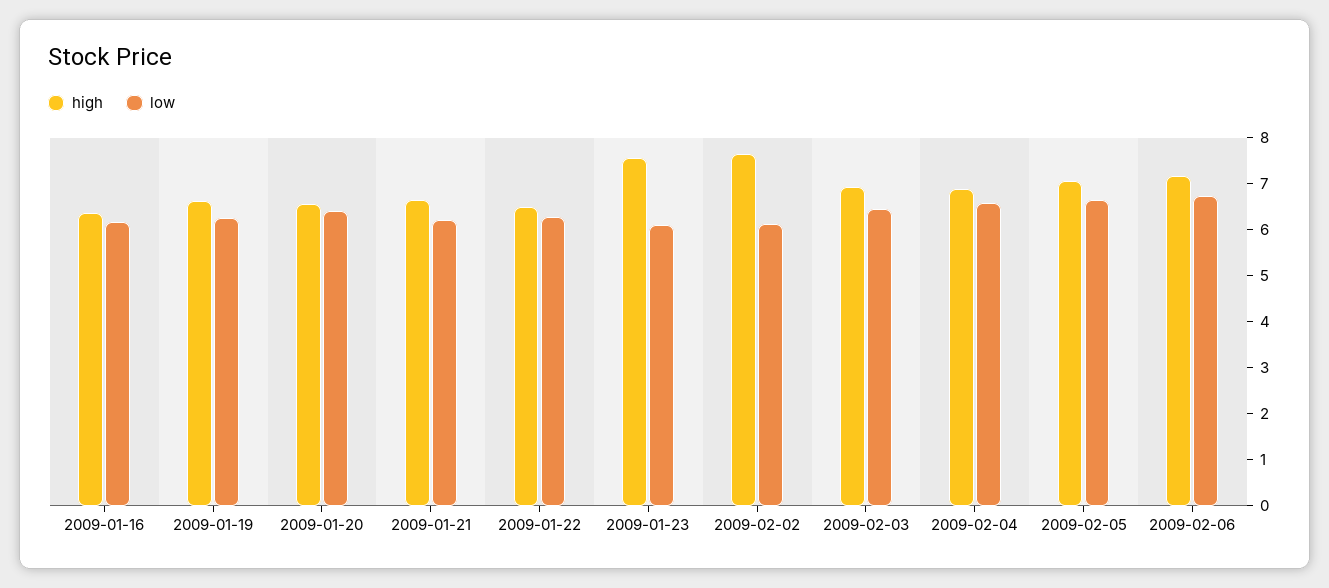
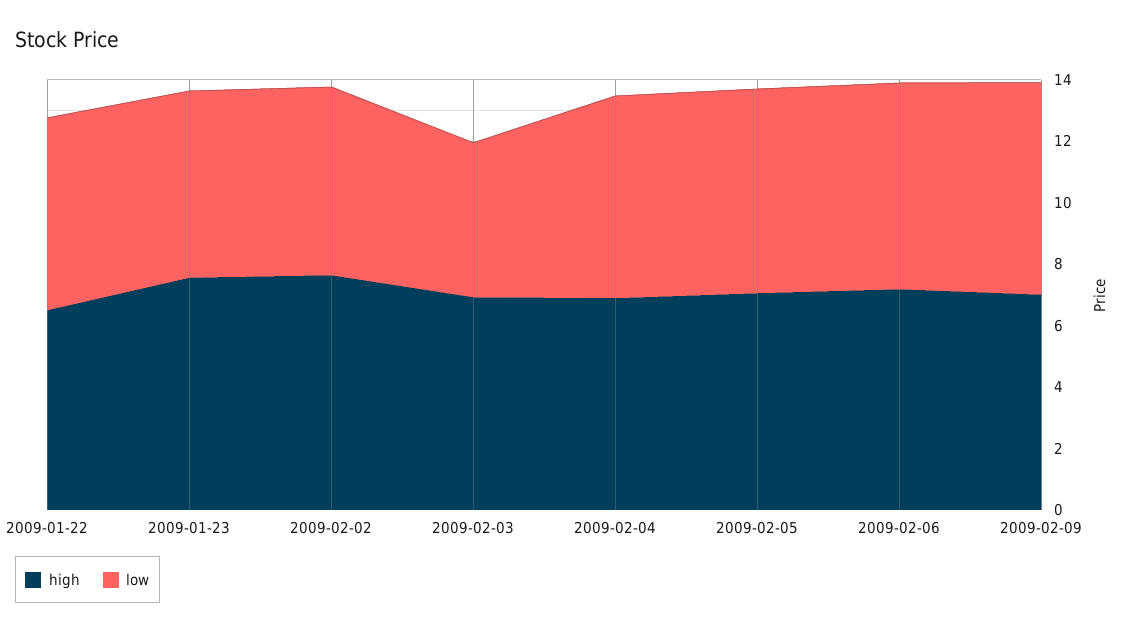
high, 2009-01-16: 6.4 -> none
low, 2009-01-16: 6.2 -> none
high, 2009-01-19: 6.6 -> none
low, 2009-01-19: 6.2 -> none
high, 2009-01-20: 6.6 -> none
low, 2009-01-20: 6.4 -> none
high, 2009-01-21: 6.6 -> none
low, 2009-01-21: 6.2 -> none
low, 2009-02-03: 6.4 -> 5
high, 2009-02-09: none -> 7
low, 2009-02-09: none -> 7

